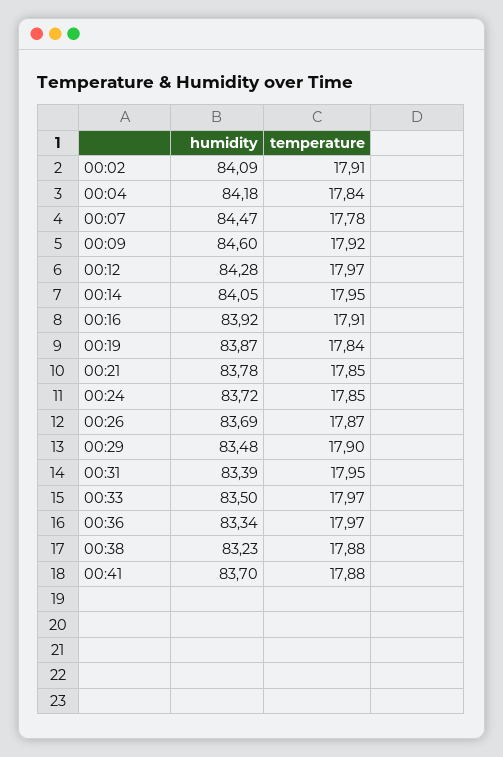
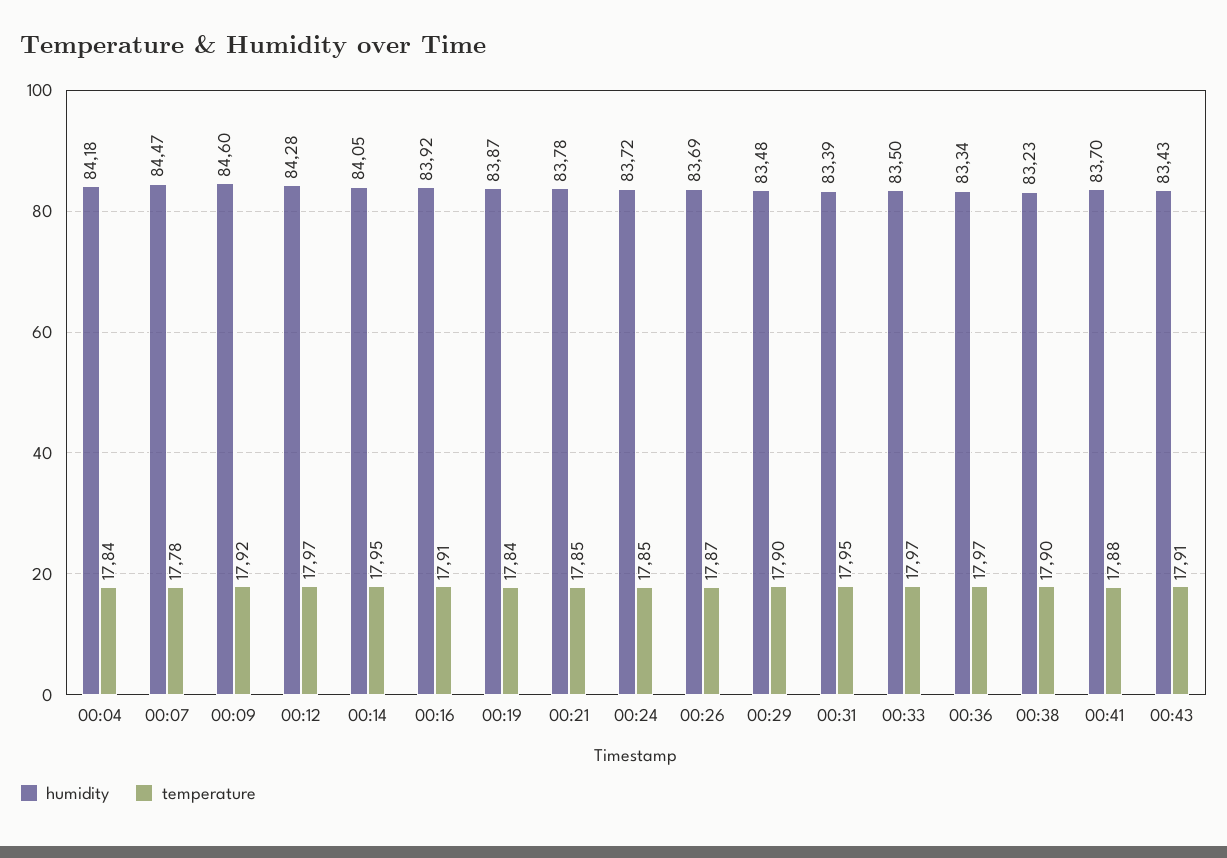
humidity, 00:02: 84.09 -> none
temperature, 00:02: 17.91 -> none
temperature, 00:38: 17.88 -> 17.9
humidity, 00:43: none -> 83.43
temperature, 00:43: none -> 17.91

